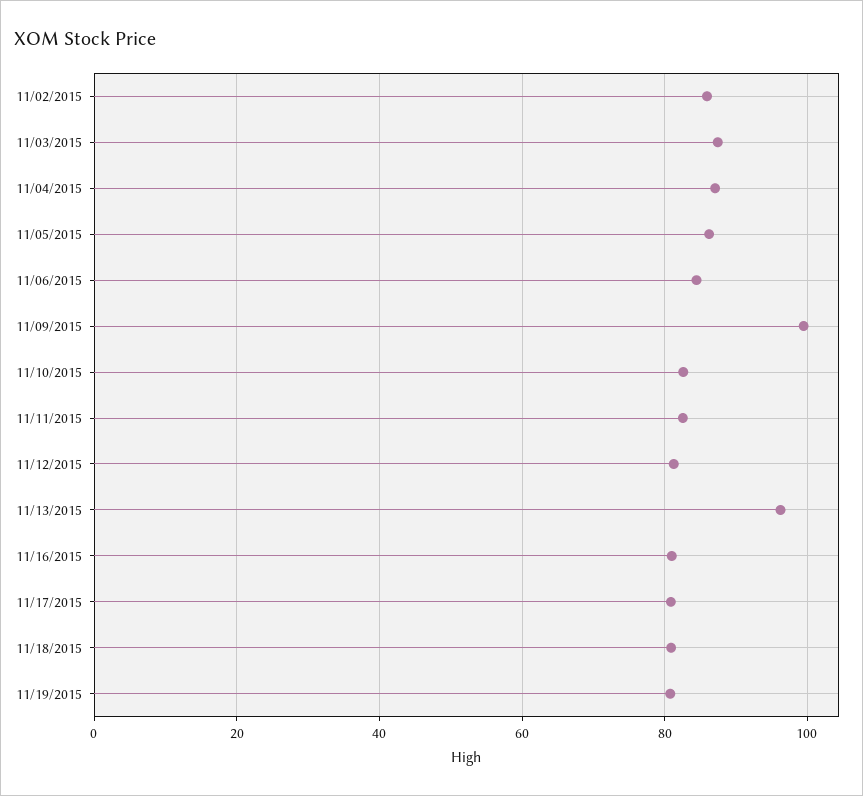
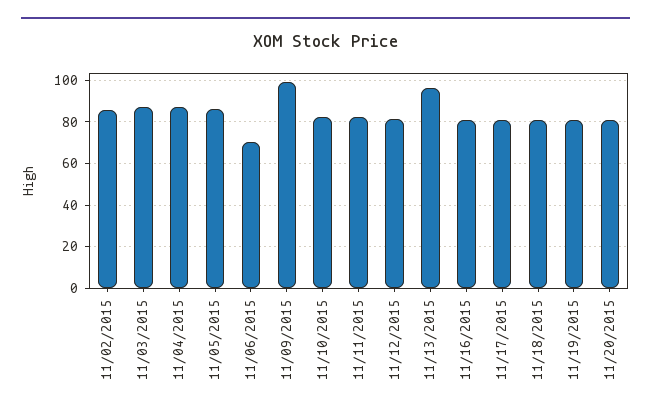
11/06/2015: 84 -> 70
11/20/2015: none -> 80

